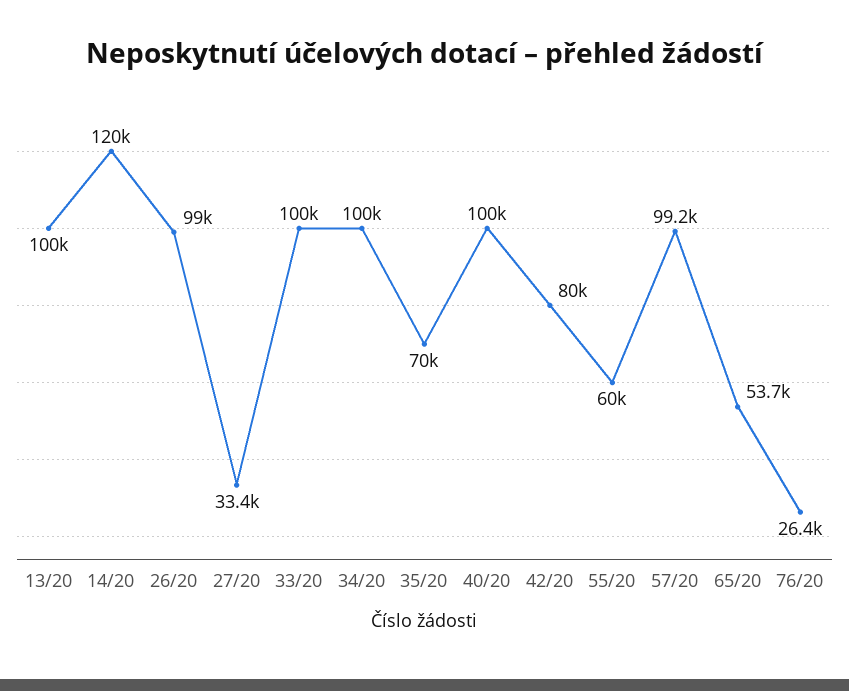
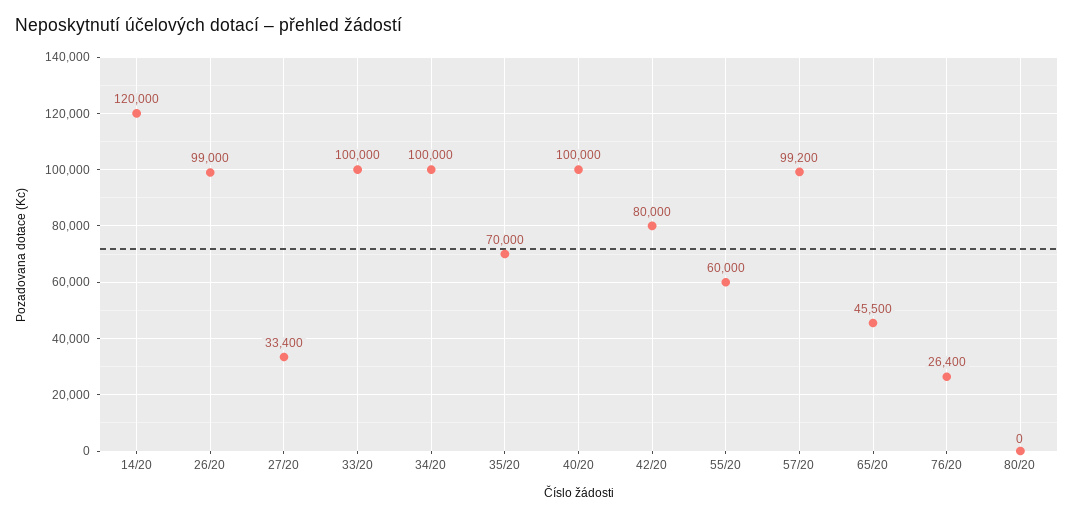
13/20: 100000 -> none
65/20: 53700 -> 45500
80/20: none -> 0

